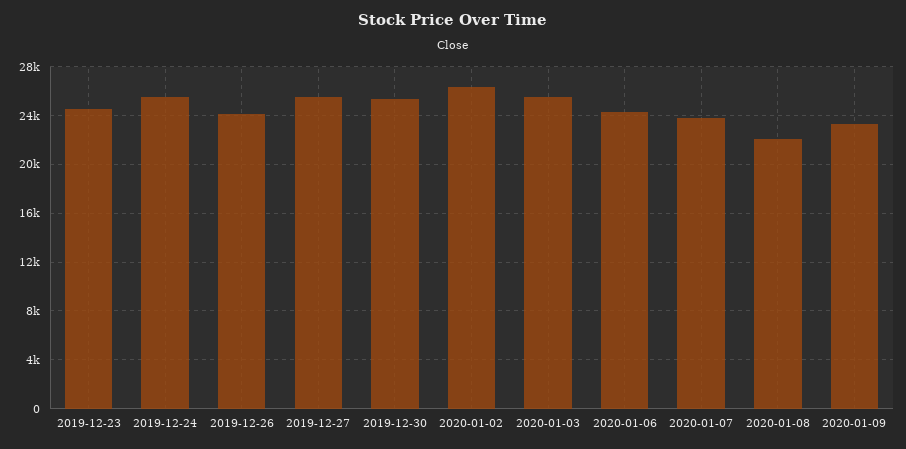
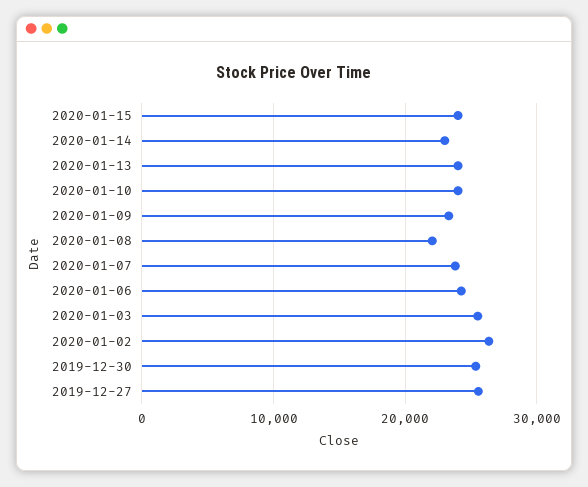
2019-12-23: 24500 -> none
2019-12-24: 25500 -> none
2019-12-26: 24000 -> none
2020-01-15: none -> 24000
2020-01-14: none -> 23000
2020-01-13: none -> 24000
2020-01-10: none -> 24000

